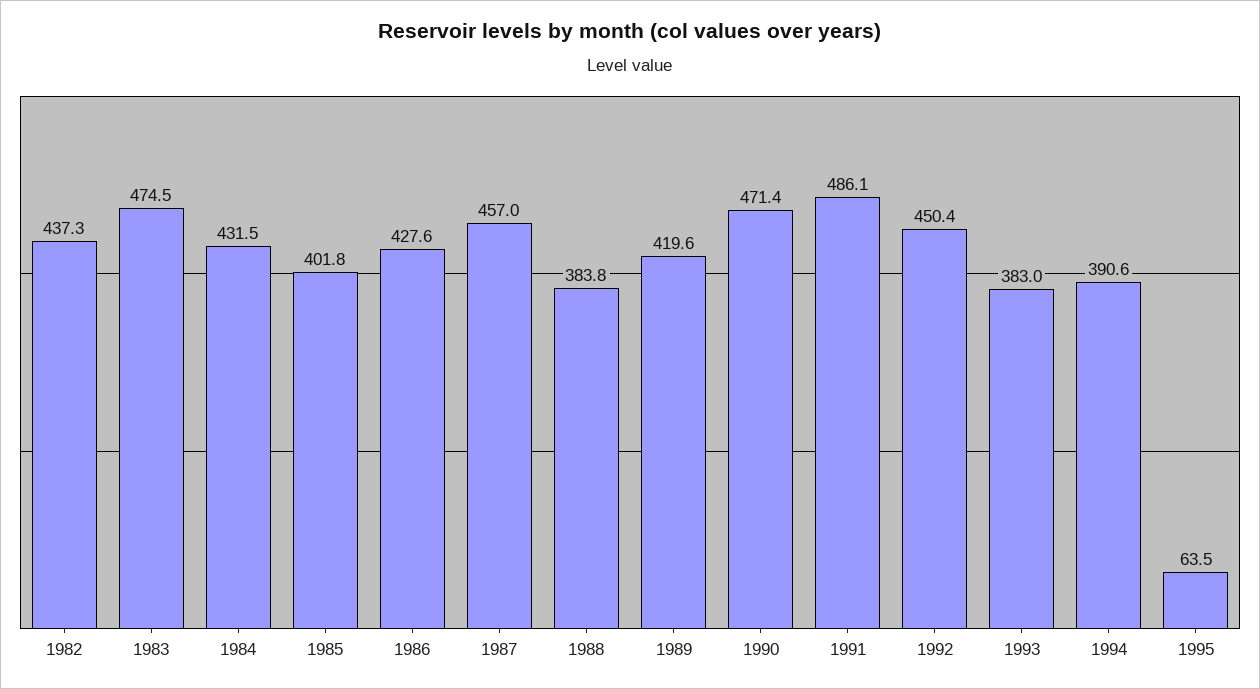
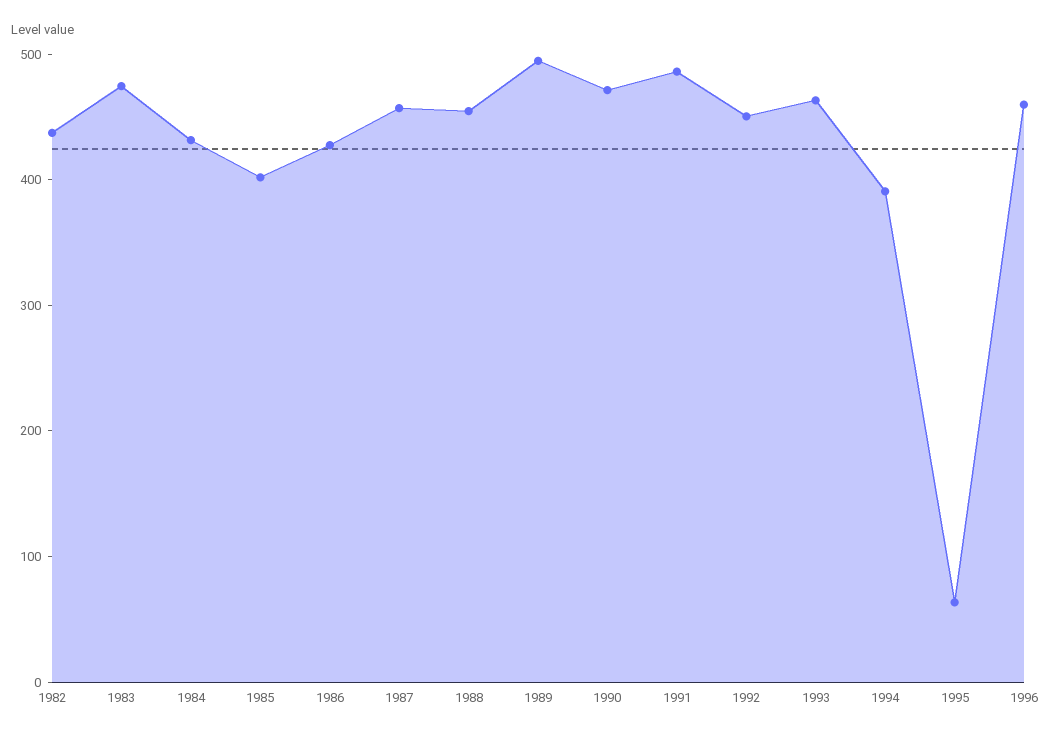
1988: 383.8 -> 460
1989: 419.6 -> 500
1993: 383 -> 460
1996: none -> 460

